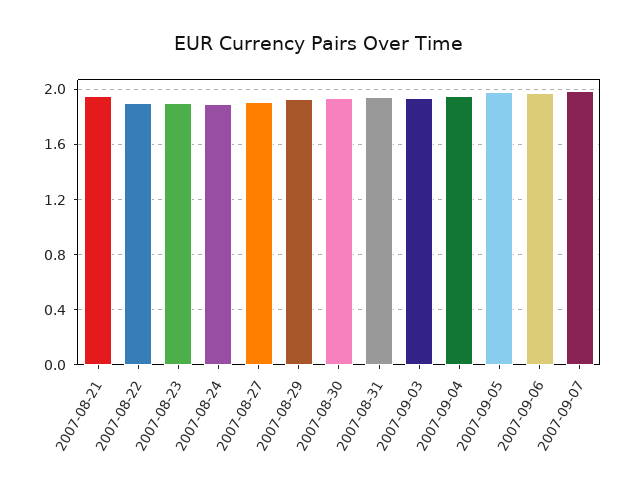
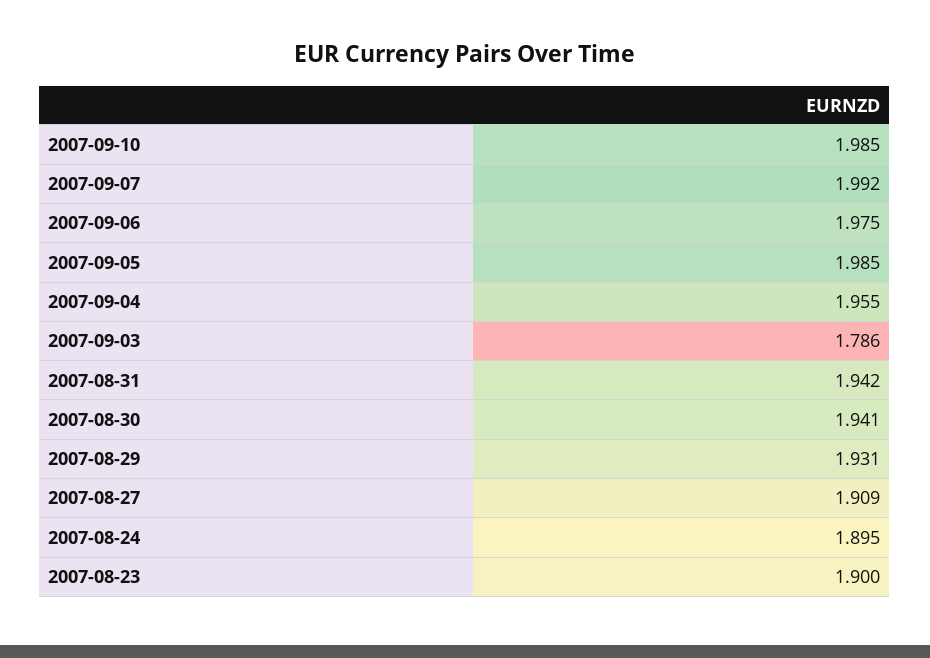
2007-08-21: 1.95 -> none
2007-08-22: 1.9 -> none
2007-09-03: 1.95 -> 1.786
2007-09-10: none -> 1.985

